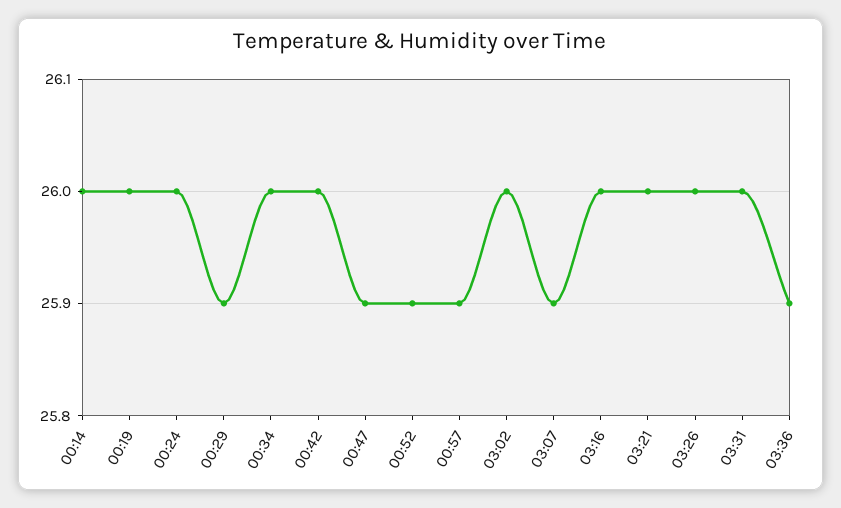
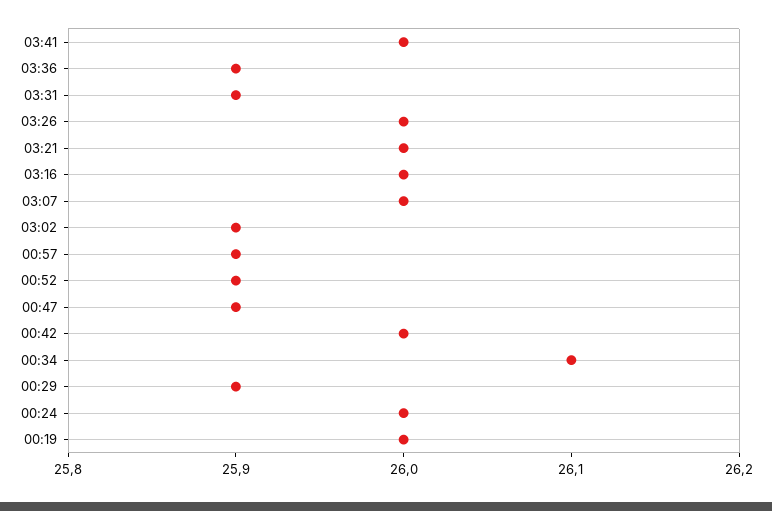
00:14: 26 -> none
00:34: 26 -> 26.1
03:02: 26 -> 25.9
03:07: 25.9 -> 26
03:31: 26 -> 25.9
03:41: none -> 26

